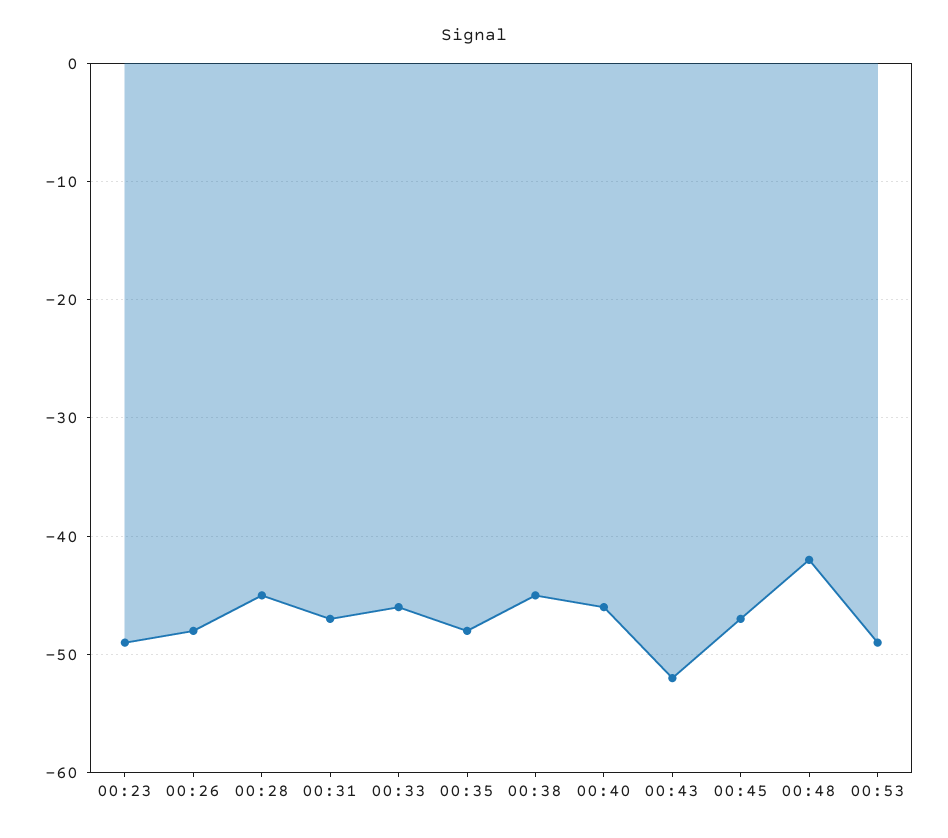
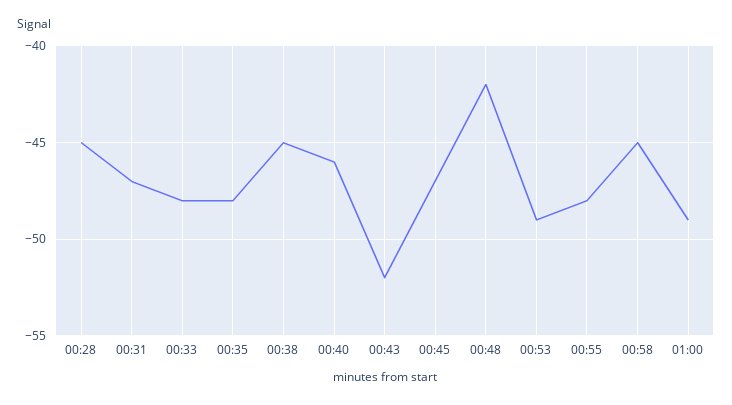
00:23: -49 -> none
00:26: -48 -> none
00:33: -46 -> -48
00:55: none -> -48
00:58: none -> -45
01:00: none -> -49

